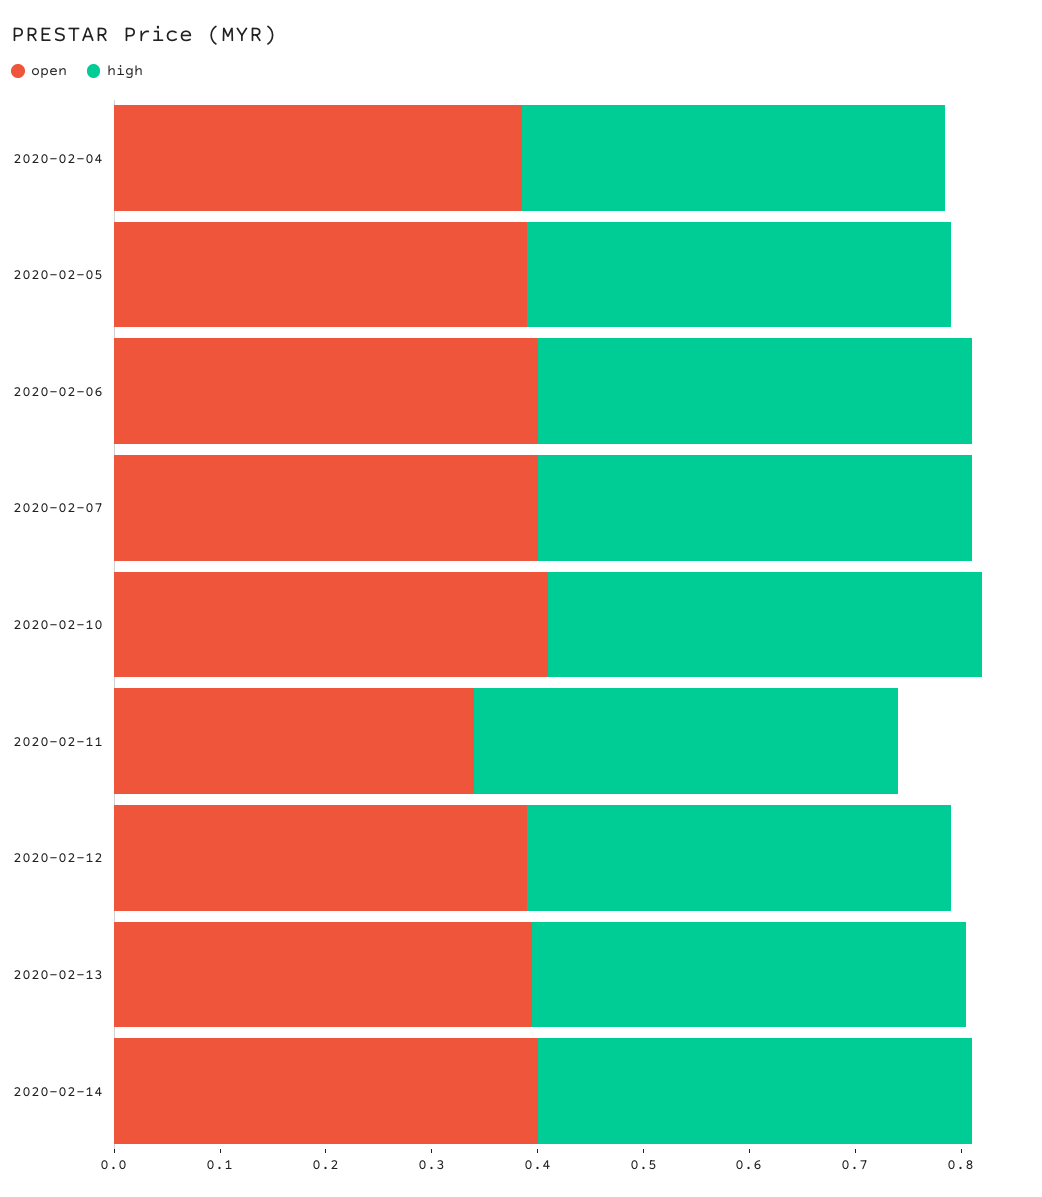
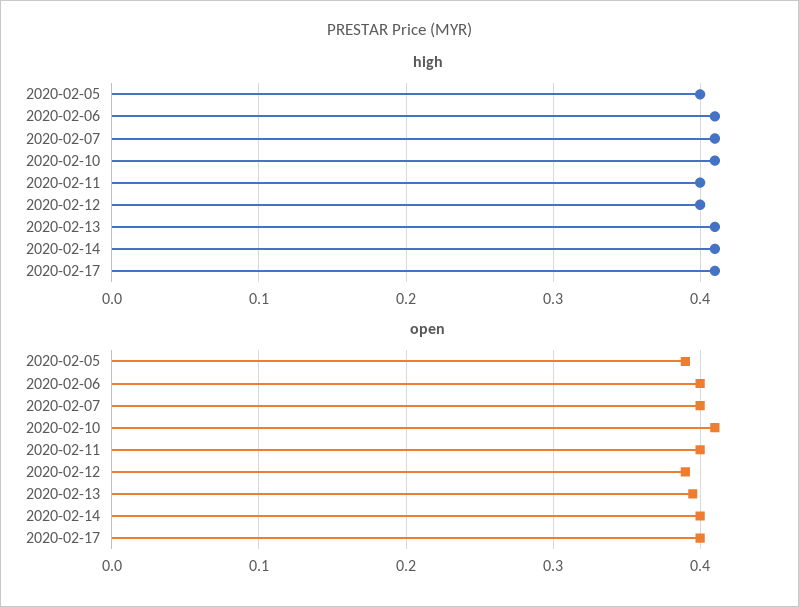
open, 2020-02-04: 0.38 -> none
high, 2020-02-04: 0.4 -> none
open, 2020-02-11: 0.34 -> 0.4
high, 2020-02-17: none -> 0.41
open, 2020-02-17: none -> 0.4

